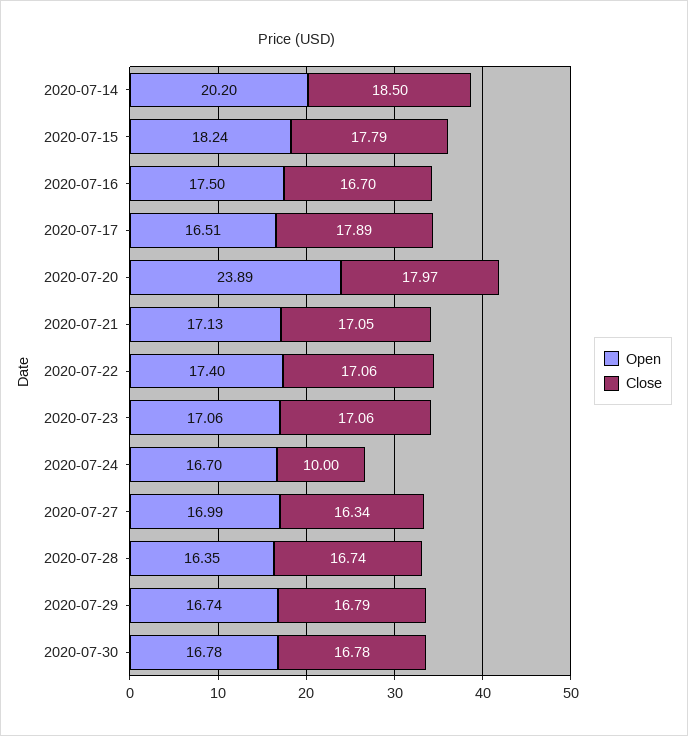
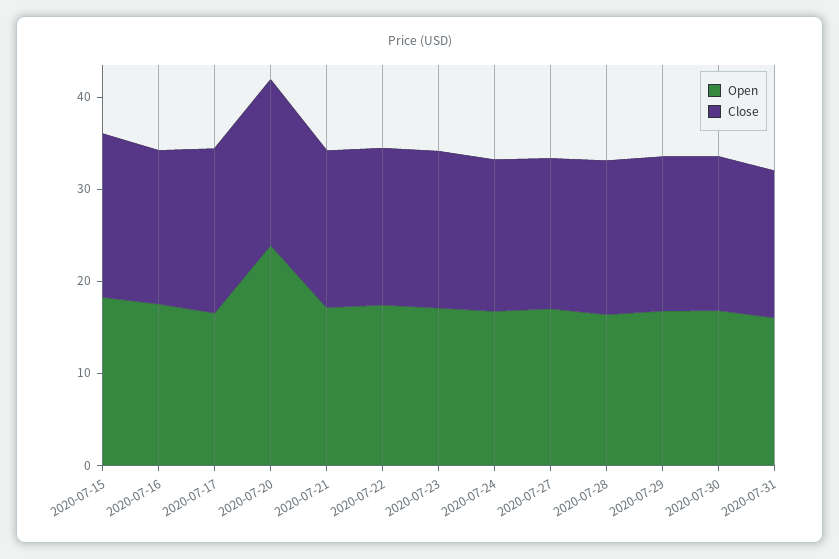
Open, 2020-07-14: 20.2 -> none
Close, 2020-07-14: 18.5 -> none
Close, 2020-07-24: 10 -> 16
Open, 2020-07-31: none -> 16
Close, 2020-07-31: none -> 16

